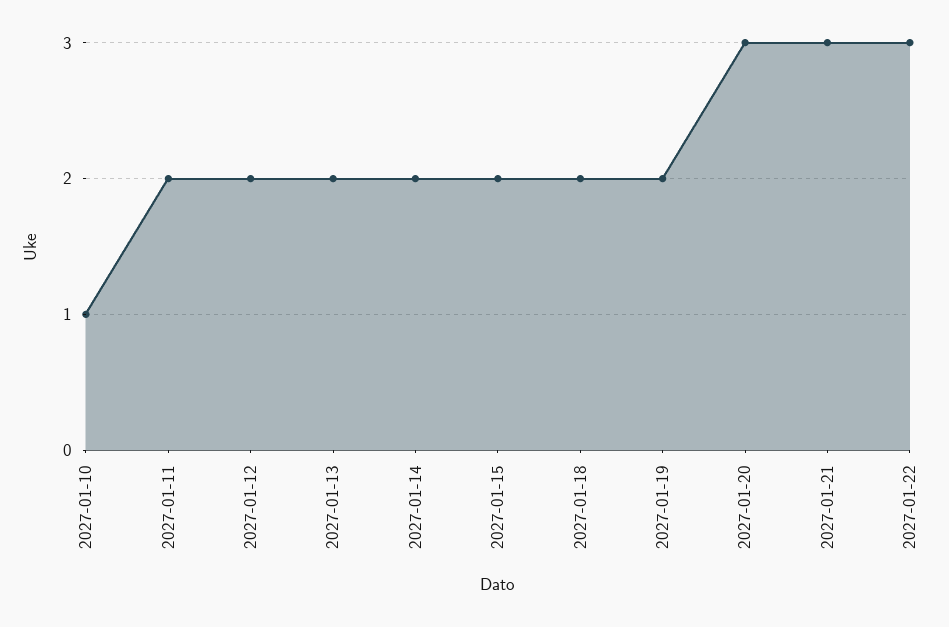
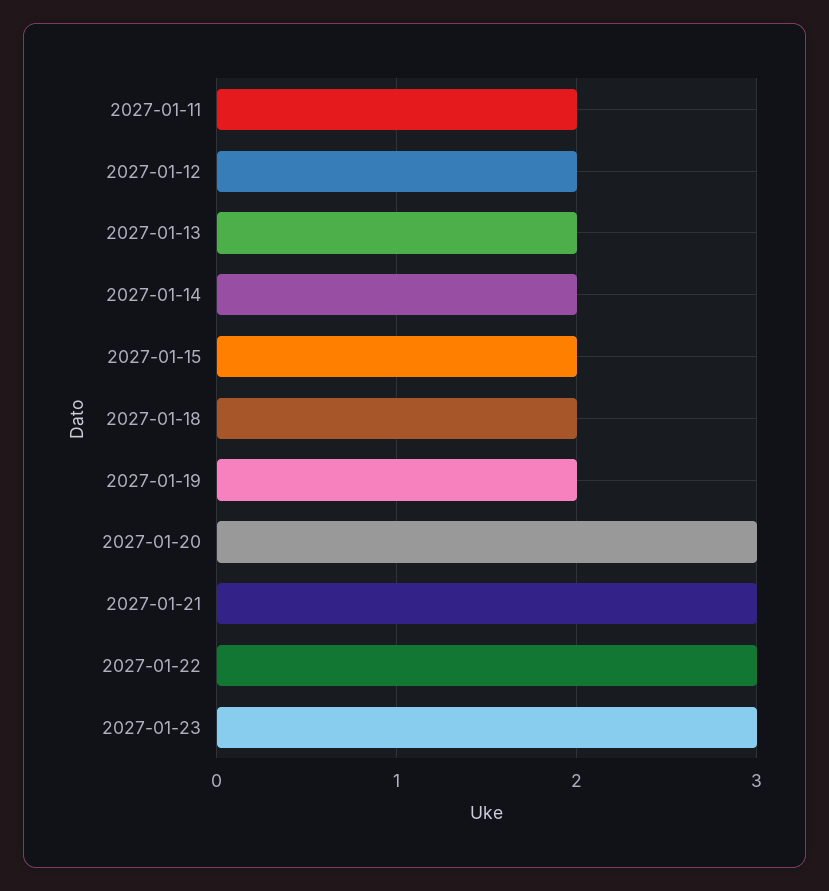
2027-01-10: 1 -> none
2027-01-23: none -> 3

